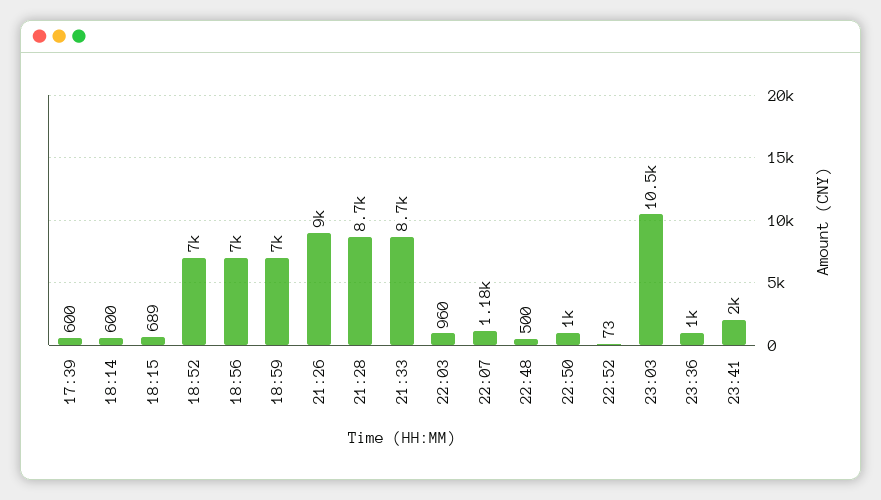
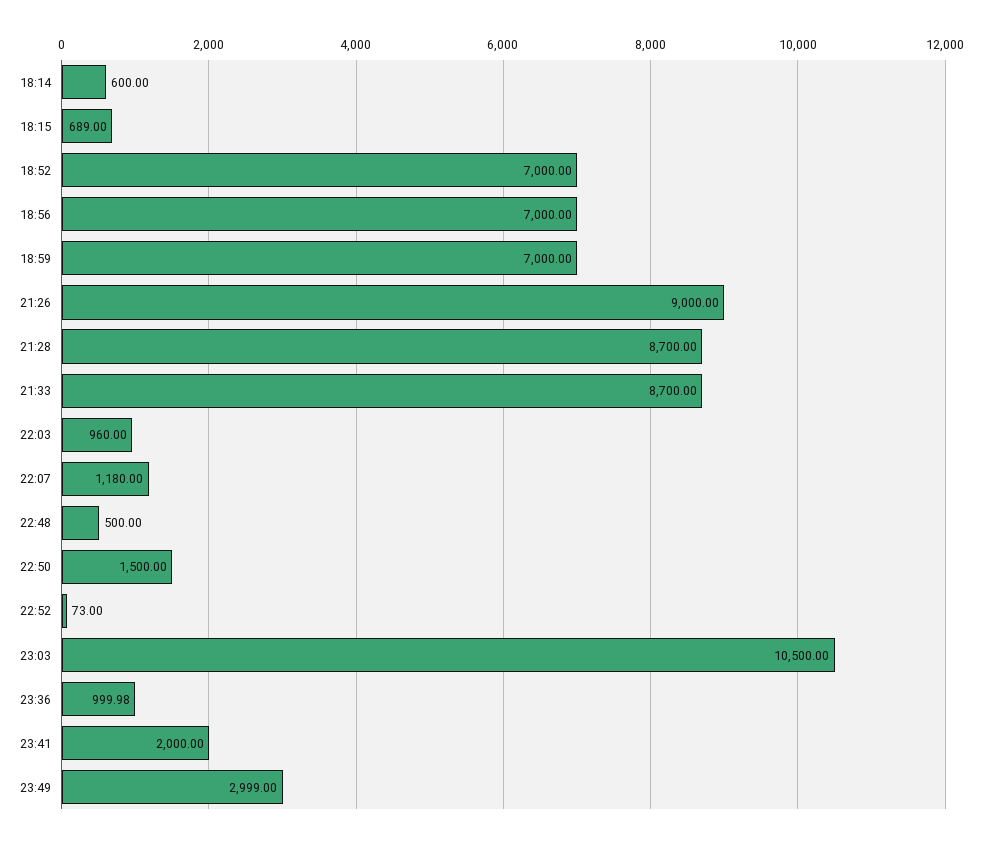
17:39: 600 -> none
22:50: 1000 -> 1500
23:49: none -> 2999

